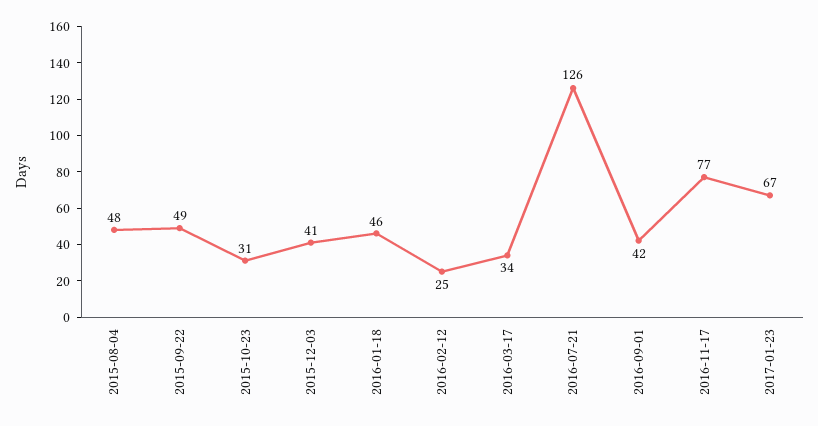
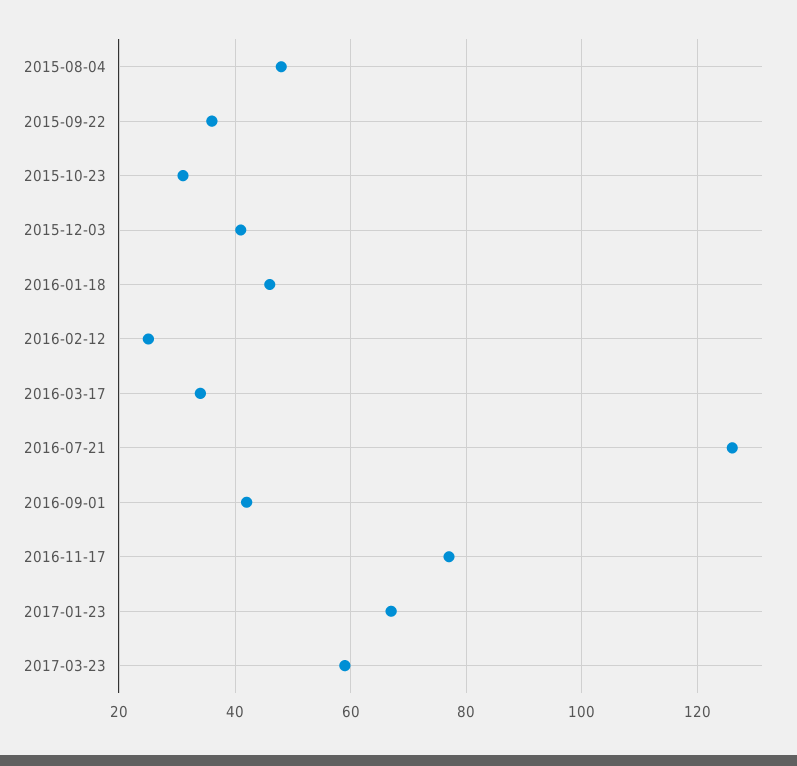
2015-09-22: 49 -> 35
2017-03-23: none -> 60

